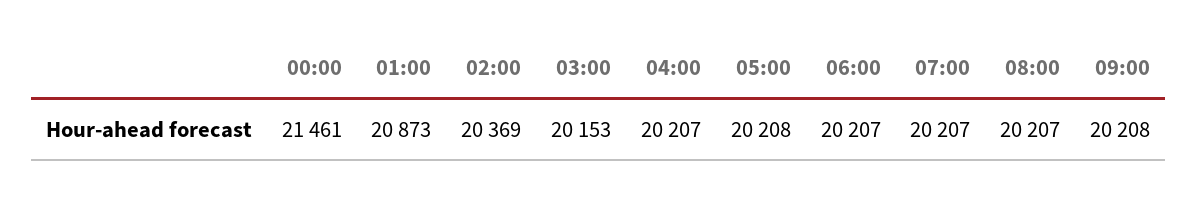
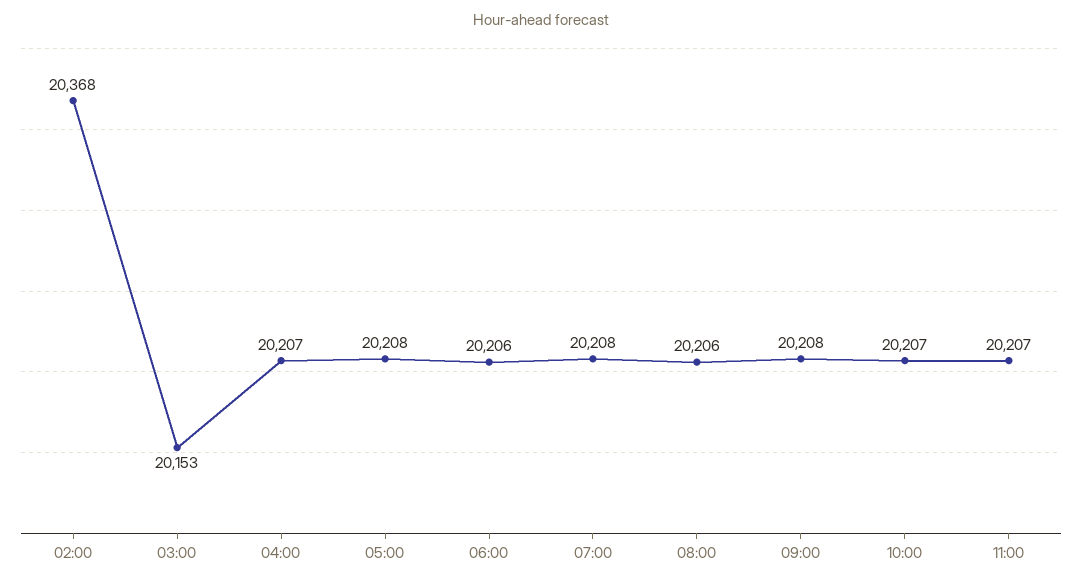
00:00: 21461 -> none
01:00: 20873 -> none
02:00: 20369 -> 20368
06:00: 20207 -> 20206
07:00: 20207 -> 20208
08:00: 20207 -> 20206
10:00: none -> 20207
11:00: none -> 20207

